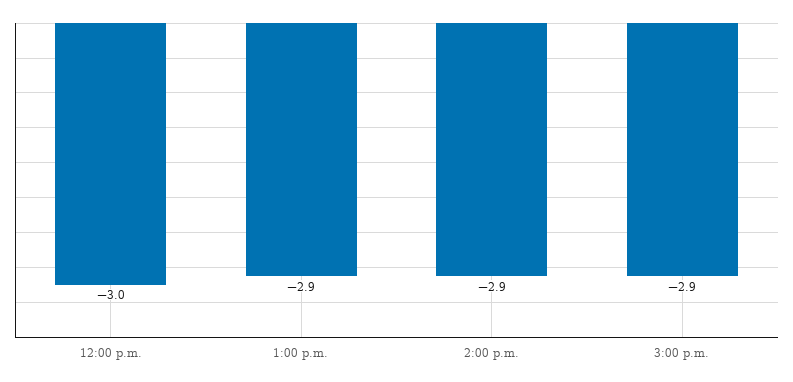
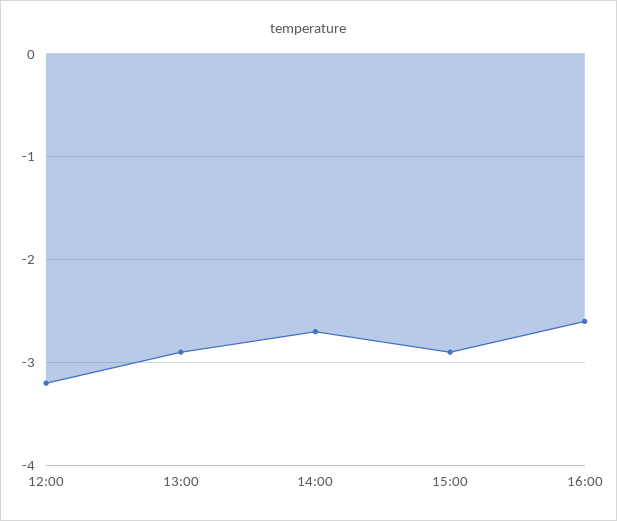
12:00 p.m.: -3 -> -3.2
2:00 p.m.: -2.9 -> -2.7
16:00: none -> -2.6

